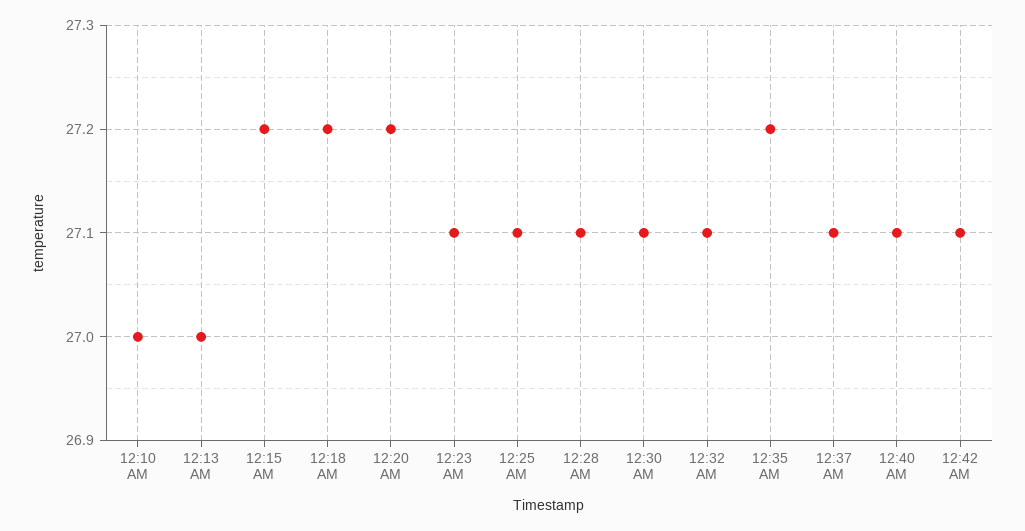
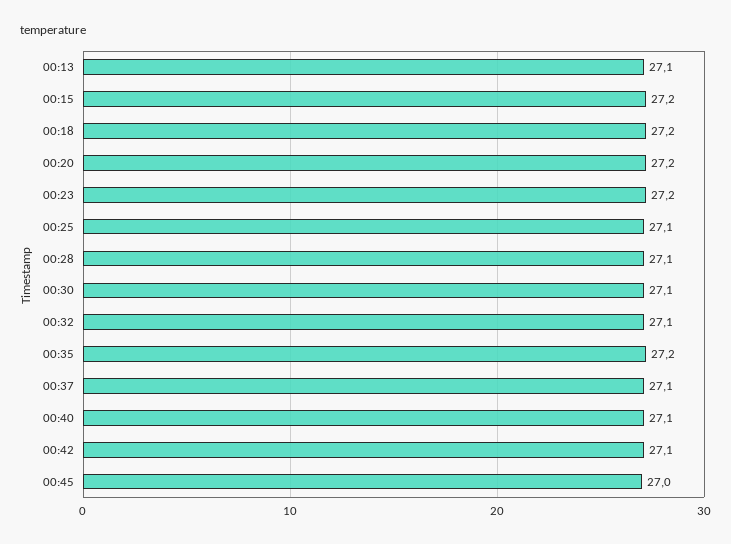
12:10 AM: 27 -> none
12:13 AM: 27 -> 27.1
12:23 AM: 27.1 -> 27.2
00:45: none -> 27

